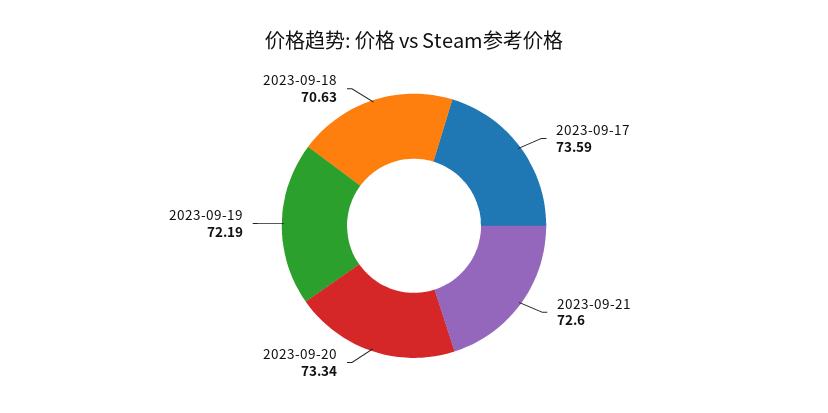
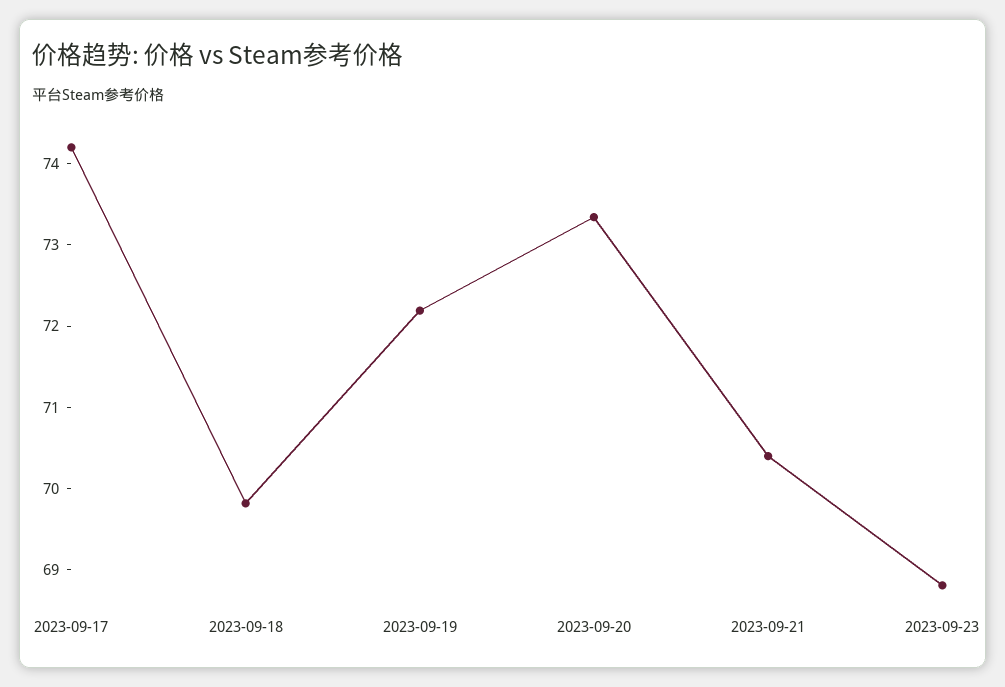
2023-09-17: 73.59 -> 74.2
2023-09-21: 72.6 -> 70.4
2023-09-18: 70.63 -> 69.8
2023-09-23: none -> 68.8

